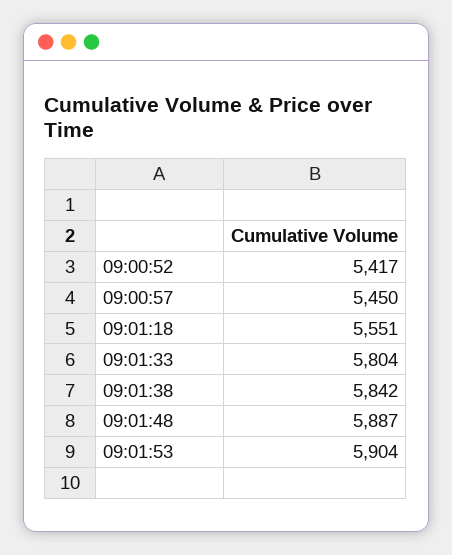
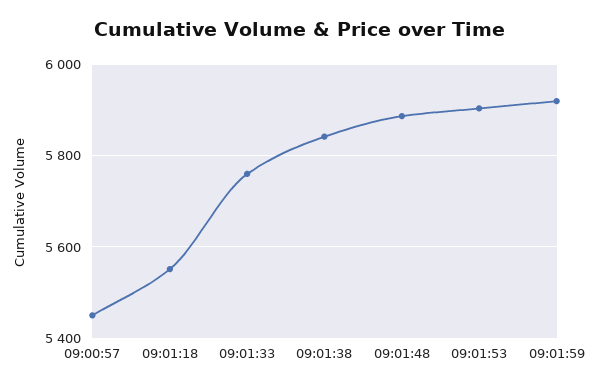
09:00:52: 5417 -> none
09:01:33: 5804 -> 5760
09:01:59: none -> 5920

